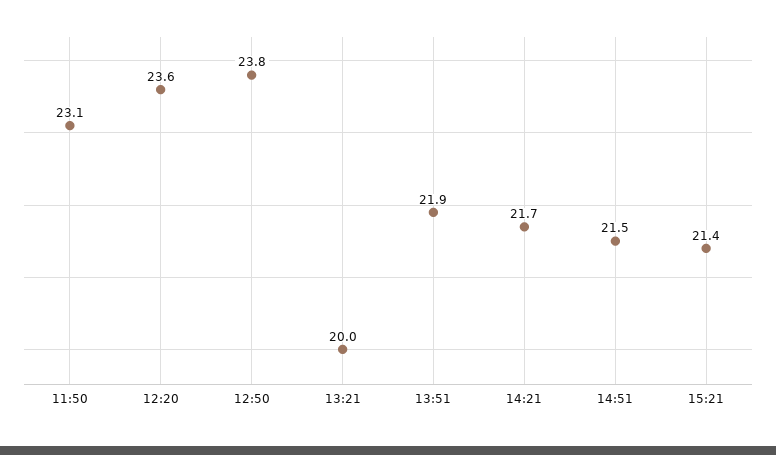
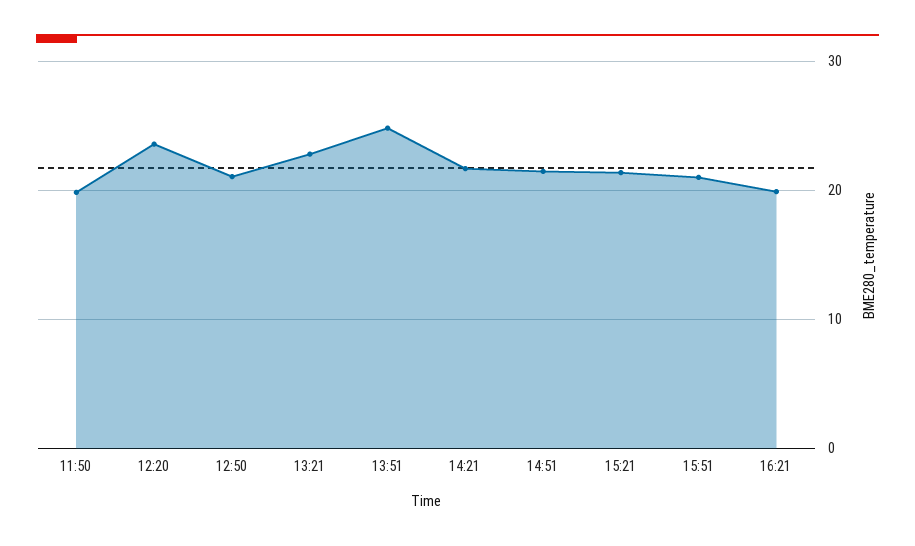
11:50: 23.1 -> 20
12:50: 23.8 -> 21
13:21: 20 -> 23
13:51: 21.9 -> 25
15:51: none -> 21
16:21: none -> 20

